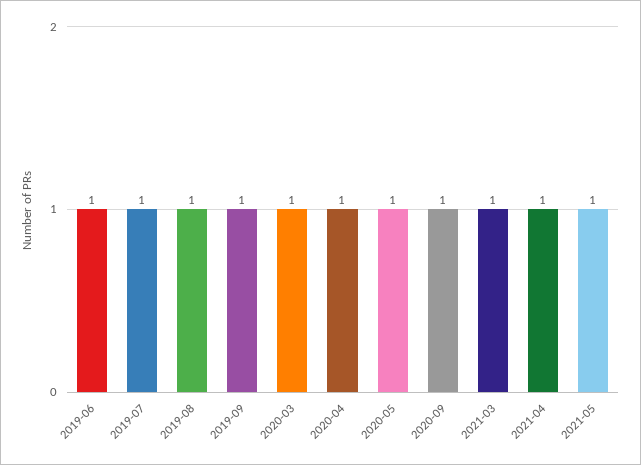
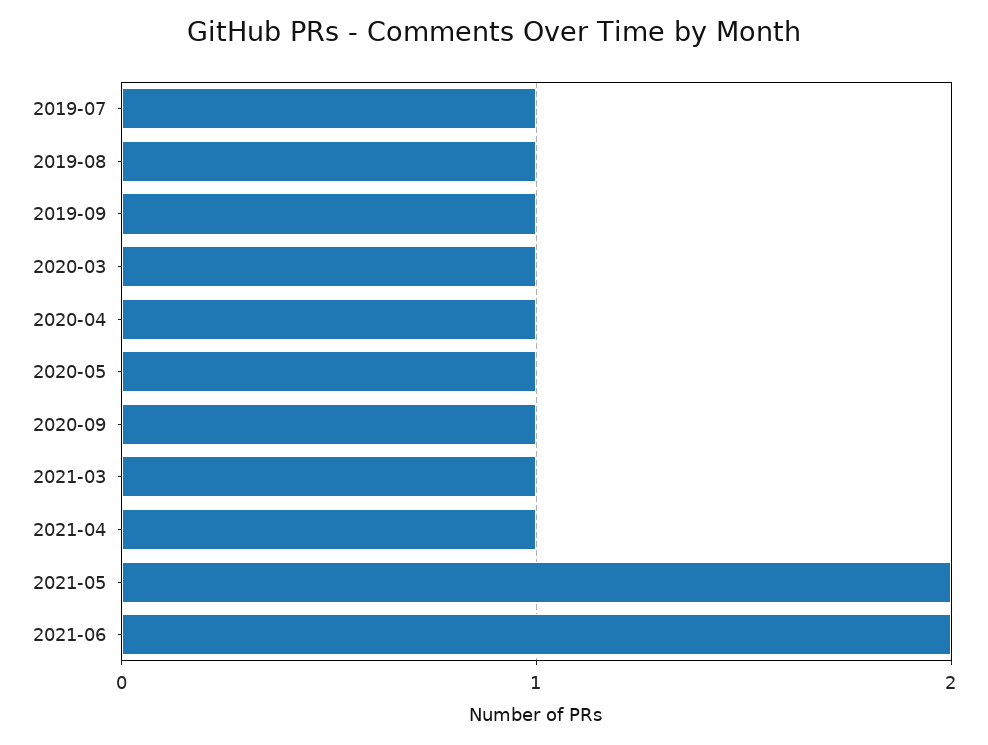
2019-06: 1 -> none
2021-05: 1 -> 2
2021-06: none -> 2

